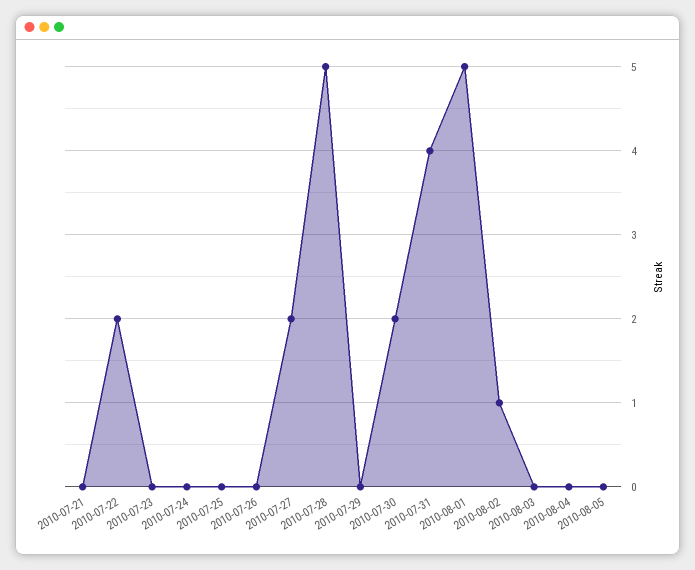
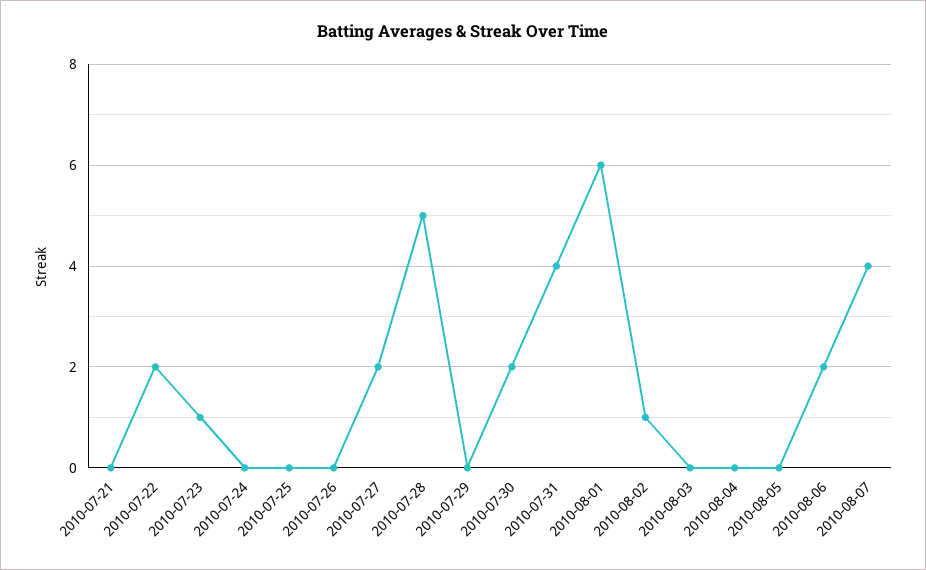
2010-07-23: 0 -> 1
2010-08-01: 5 -> 6
2010-08-06: none -> 2
2010-08-07: none -> 4

